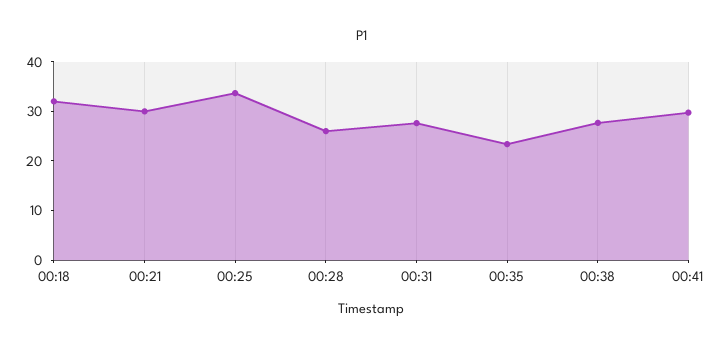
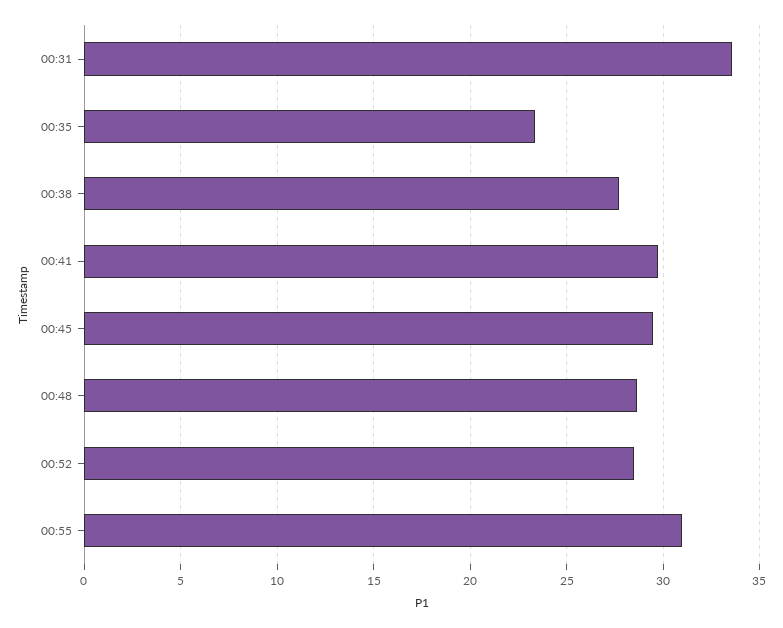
00:18: 32 -> none
00:21: 30 -> none
00:25: 34 -> none
00:28: 26 -> none
00:31: 28 -> 33.5
00:45: none -> 29.5
00:48: none -> 28.5
00:52: none -> 28.5
00:55: none -> 31

